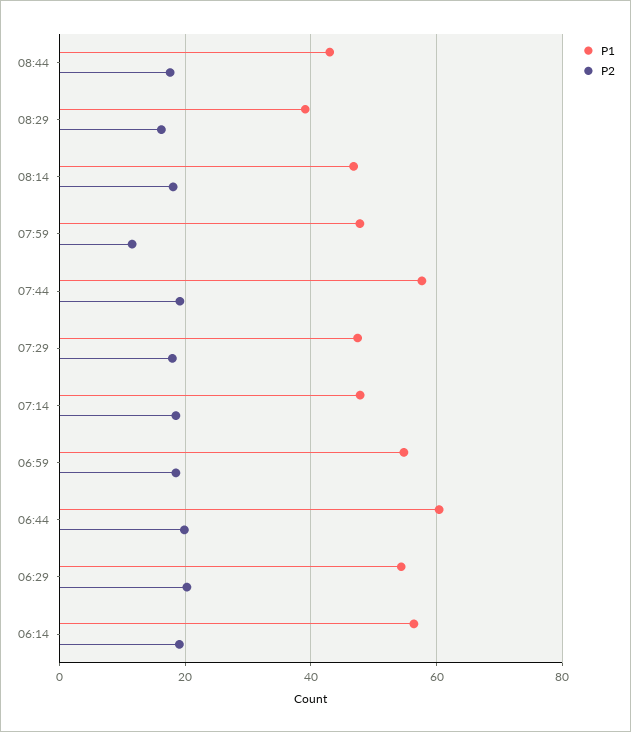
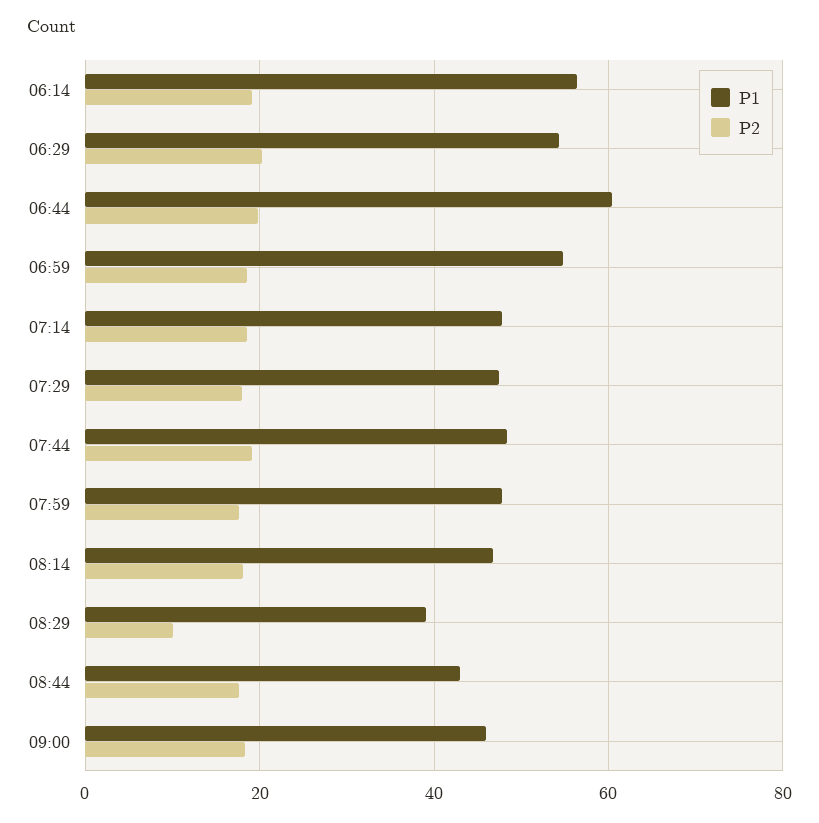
P2, 08:29: 16 -> 10
P2, 07:59: 12 -> 18
P1, 07:44: 58 -> 48
P1, 09:00: none -> 46
P2, 09:00: none -> 18

